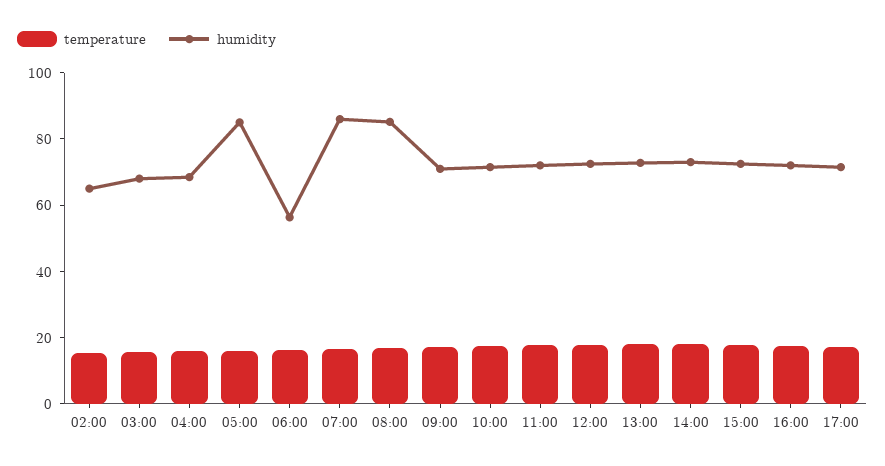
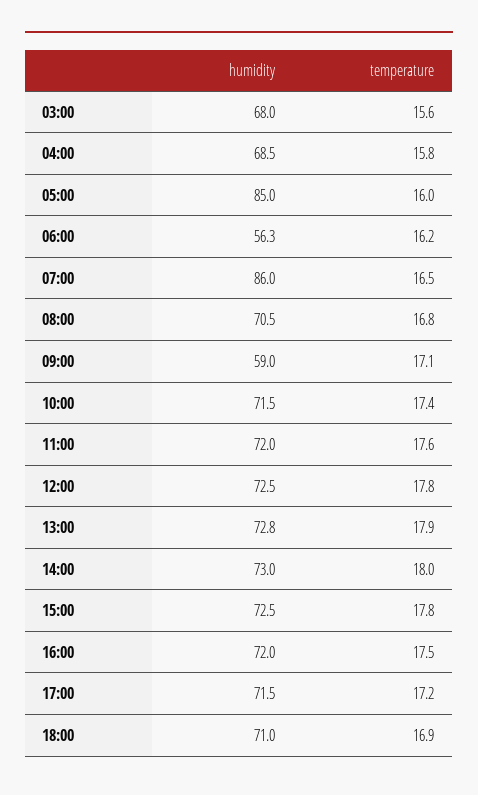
temperature, 02:00: 15 -> none
humidity, 02:00: 65 -> none
humidity, 08:00: 85 -> 70.5
humidity, 09:00: 70 -> 59
humidity, 18:00: none -> 71
temperature, 18:00: none -> 16.9

